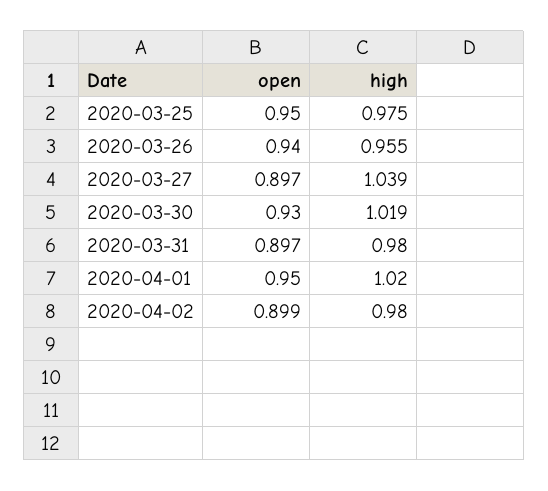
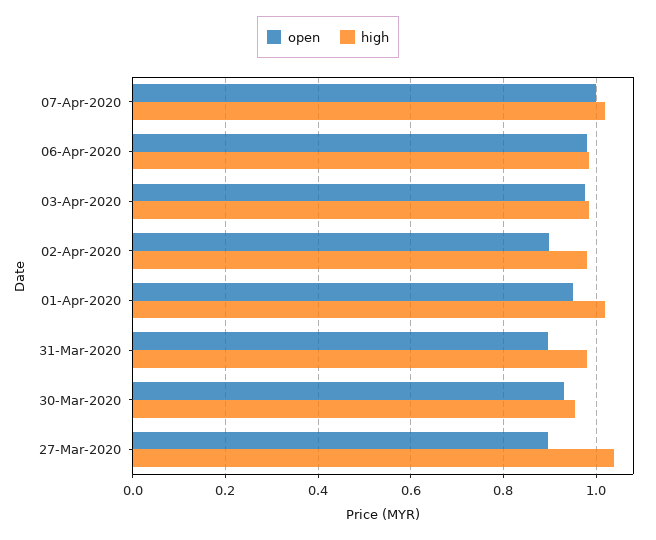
open, 2020-03-25: 0.95 -> none
high, 2020-03-25: 0.975 -> none
open, 2020-03-26: 0.94 -> none
high, 2020-03-26: 0.955 -> none
high, 2020-03-30: 1.019 -> 0.96
open, 07-Apr-2020: none -> 1
high, 07-Apr-2020: none -> 1.02
open, 06-Apr-2020: none -> 0.98
high, 06-Apr-2020: none -> 0.98
open, 03-Apr-2020: none -> 0.98
high, 03-Apr-2020: none -> 0.98

